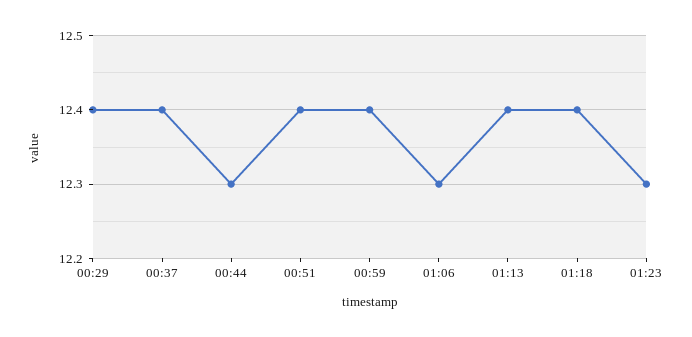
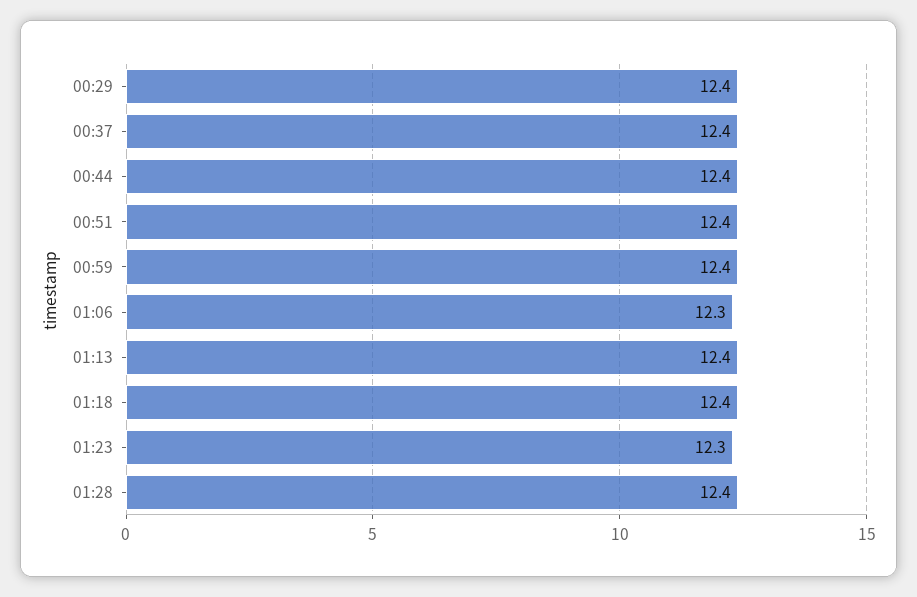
00:44: 12.3 -> 12.4
01:28: none -> 12.4

